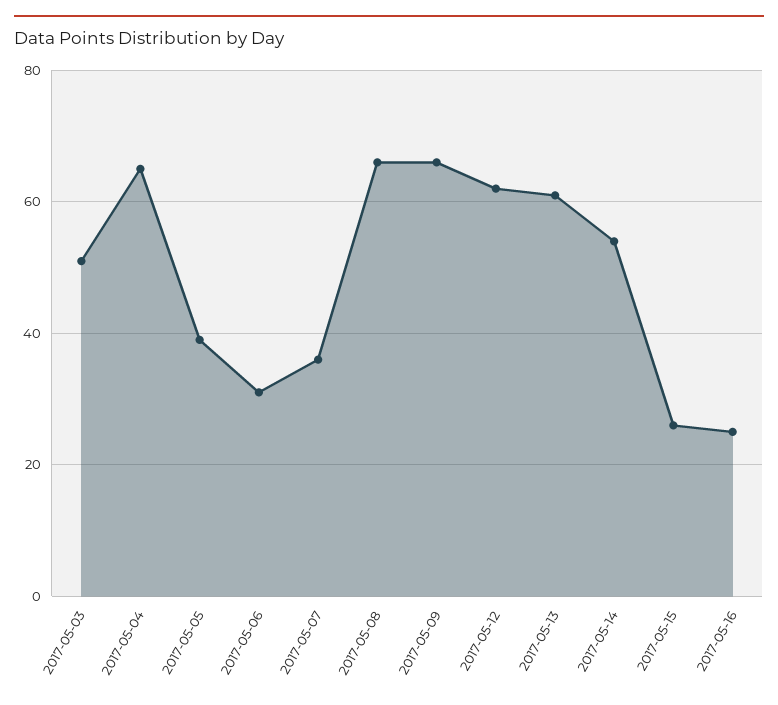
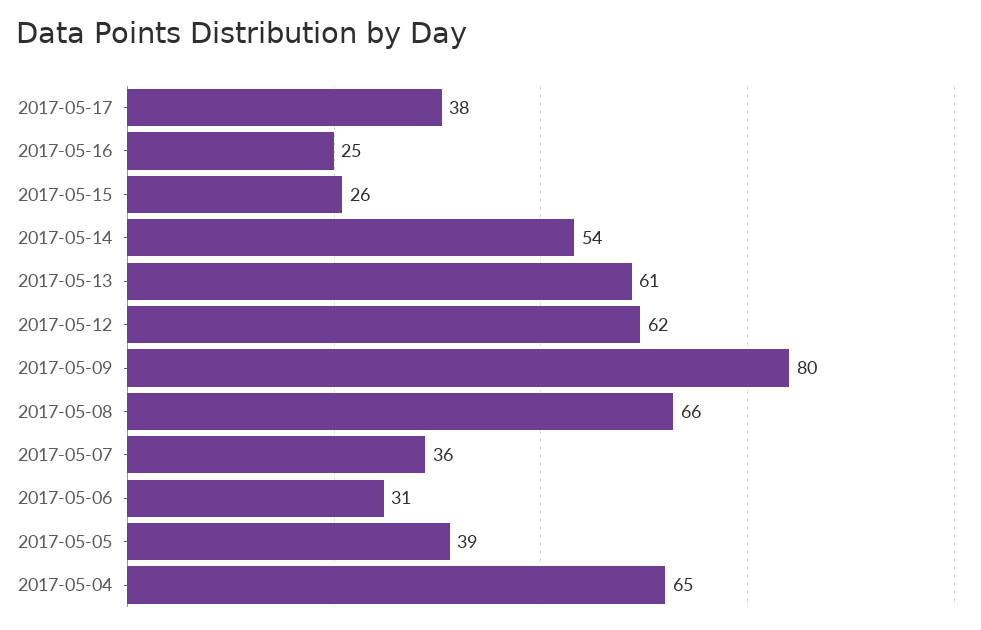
2017-05-03: 50 -> none
2017-05-09: 65 -> 80
2017-05-17: none -> 38

